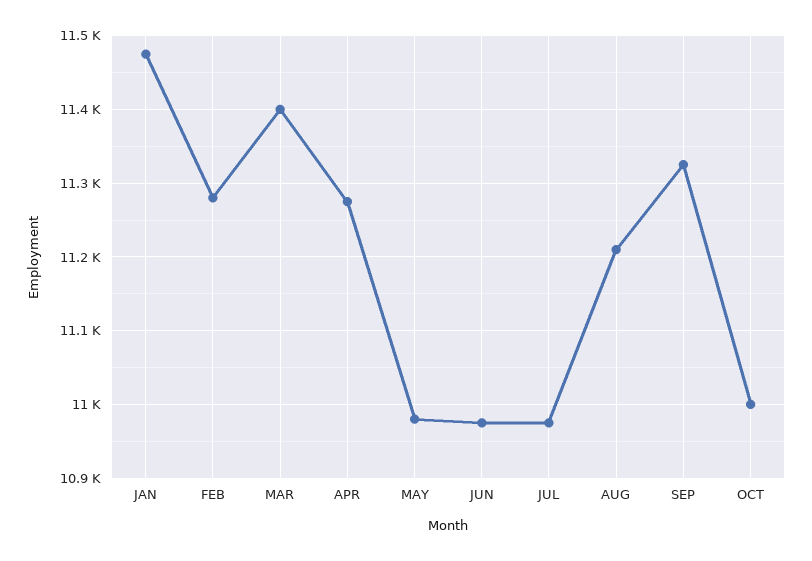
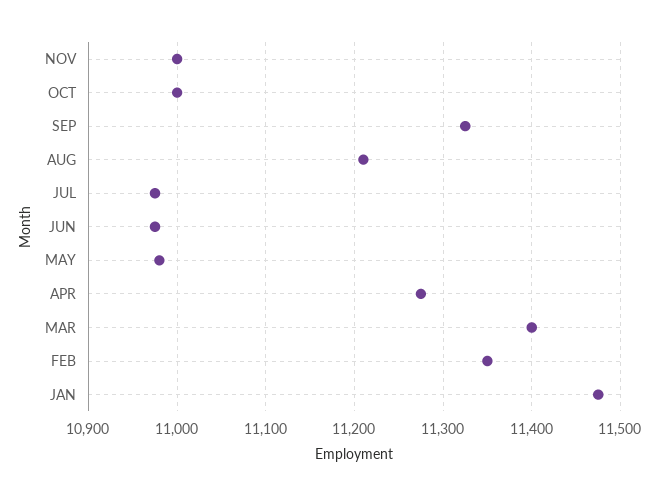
FEB: 11280 -> 11350
NOV: none -> 11000

